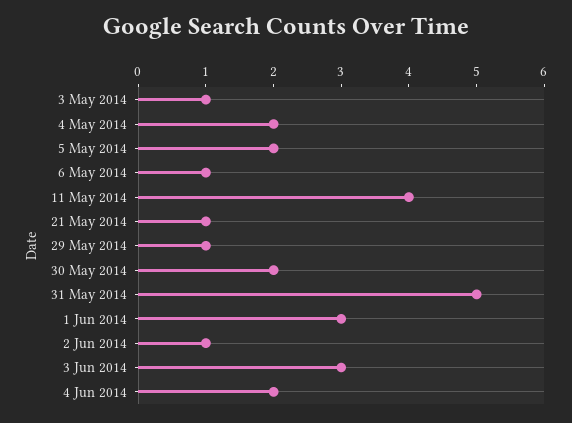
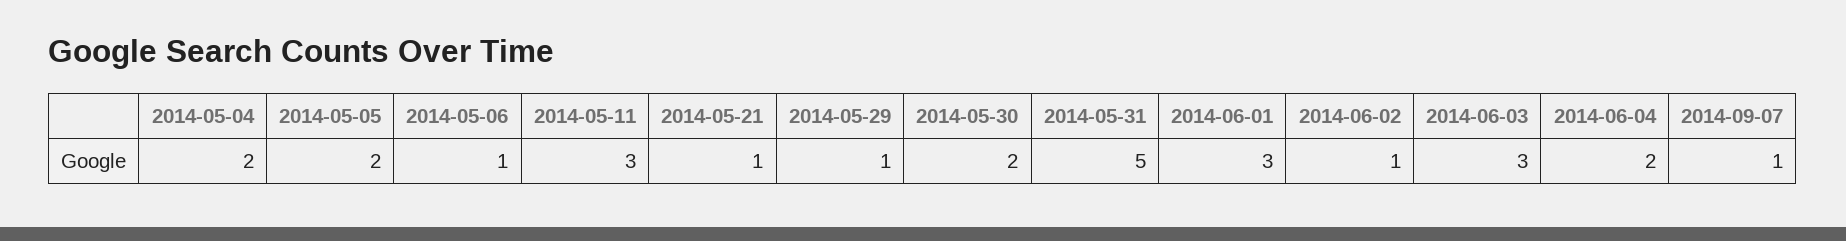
3 May 2014: 1 -> none
11 May 2014: 4 -> 3
2014-09-07: none -> 1

